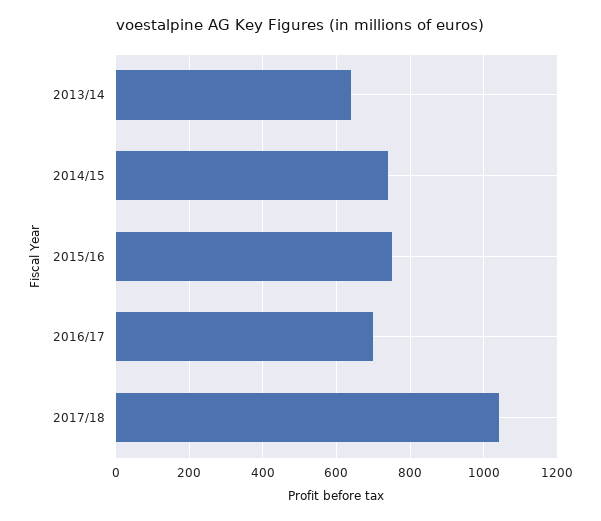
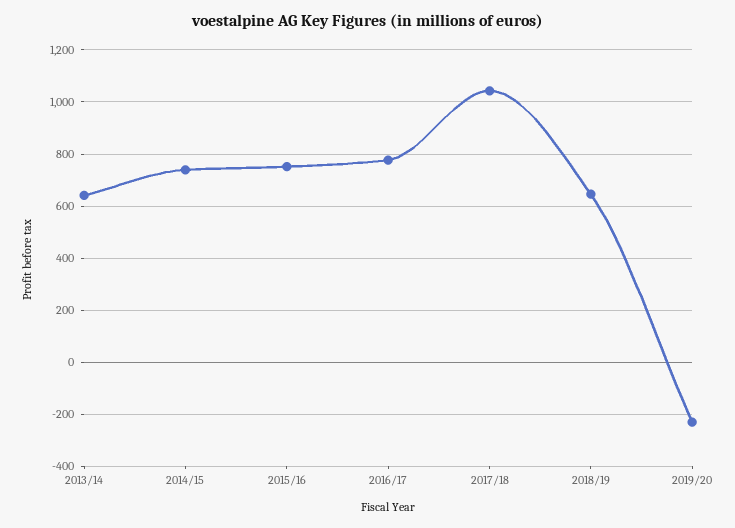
2016/17: 700 -> 775
2018/19: none -> 650
2019/20: none -> -225

